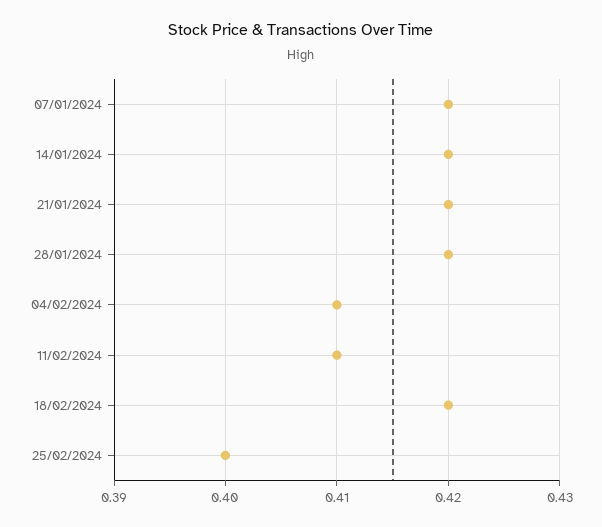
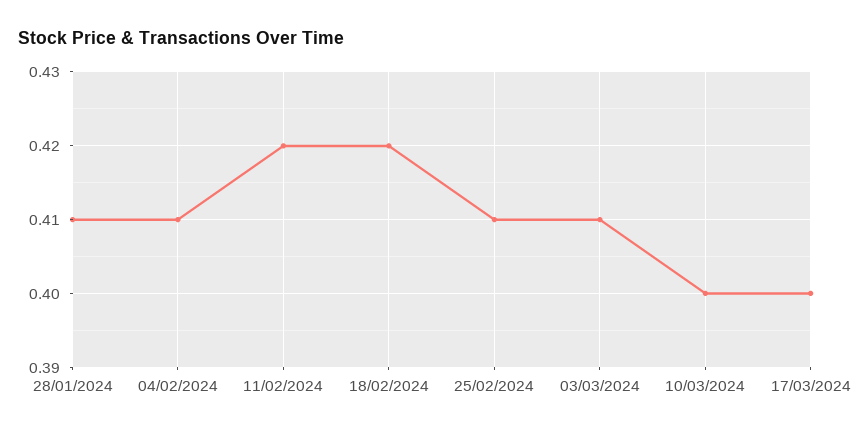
07/01/2024: 0.42 -> none
14/01/2024: 0.42 -> none
21/01/2024: 0.42 -> none
28/01/2024: 0.42 -> 0.41
11/02/2024: 0.41 -> 0.42
25/02/2024: 0.4 -> 0.41
03/03/2024: none -> 0.41
10/03/2024: none -> 0.4
17/03/2024: none -> 0.4

